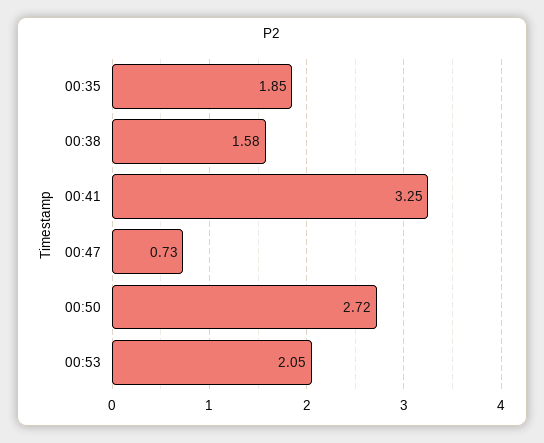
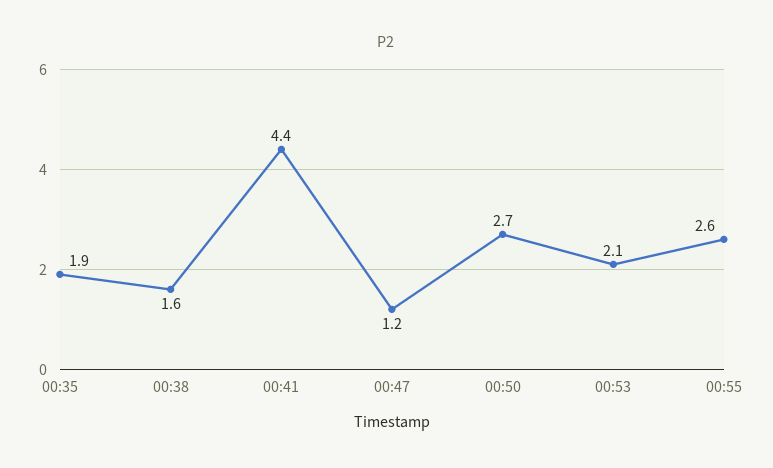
00:41: 3.25 -> 4.4
00:47: 0.73 -> 1.2
00:55: none -> 2.6

